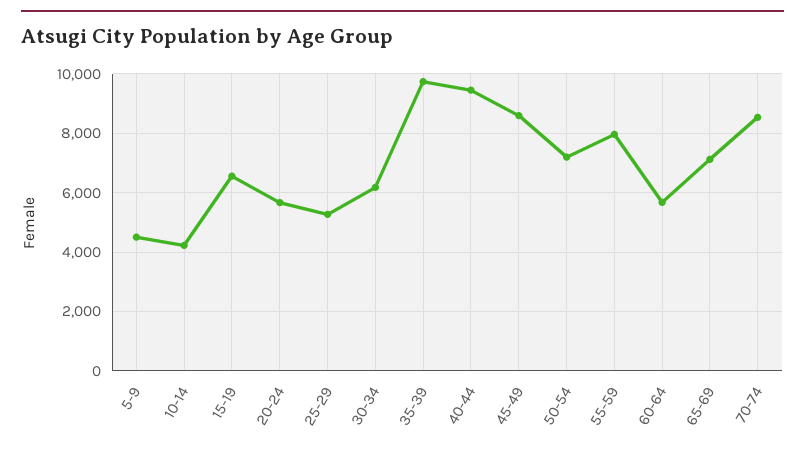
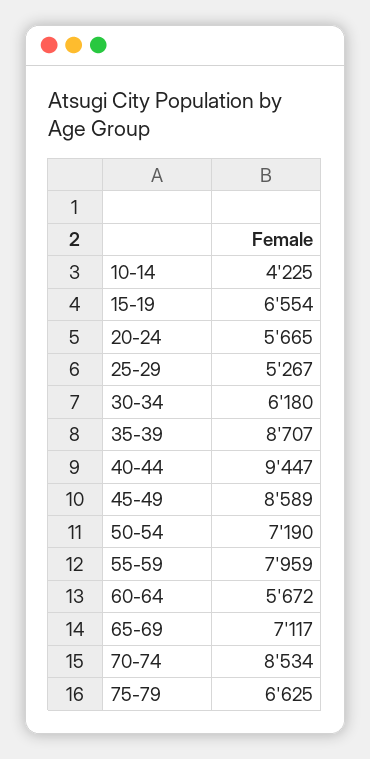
5-9: 4500 -> none
35-39: 9750 -> 8707
75-79: none -> 6625

